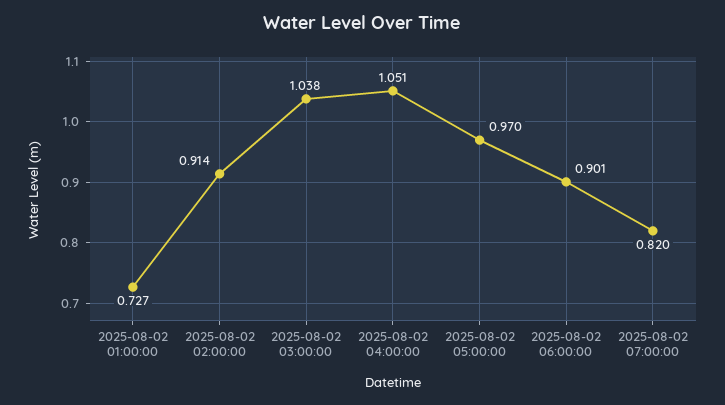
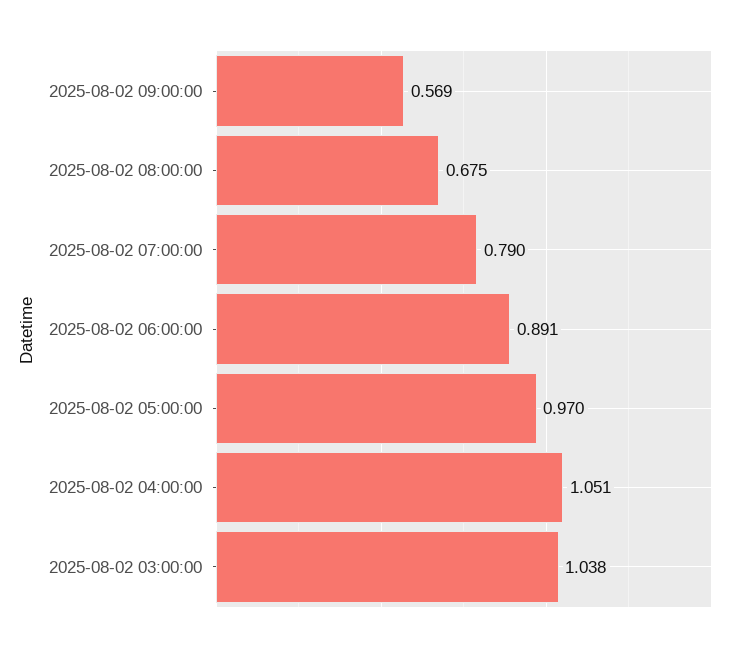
2025-08-02 01:00:00: 0.727 -> none
2025-08-02 02:00:00: 0.914 -> none
2025-08-02 06:00:00: 0.901 -> 0.891
2025-08-02 07:00:00: 0.82 -> 0.79
2025-08-02 09:00:00: none -> 0.569
2025-08-02 08:00:00: none -> 0.675

